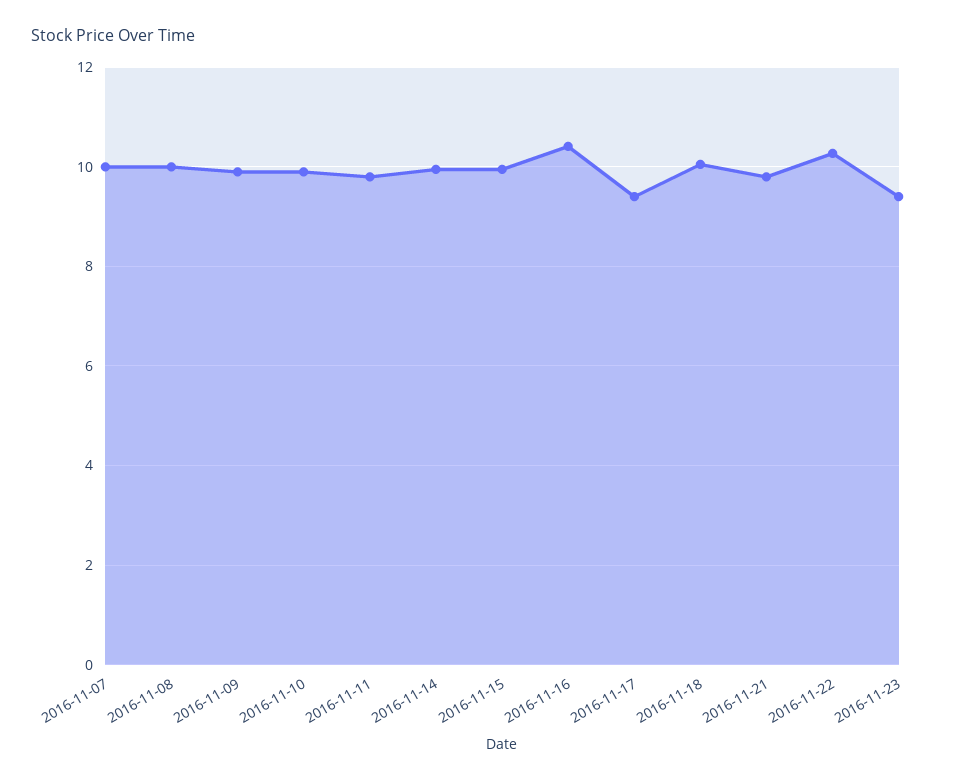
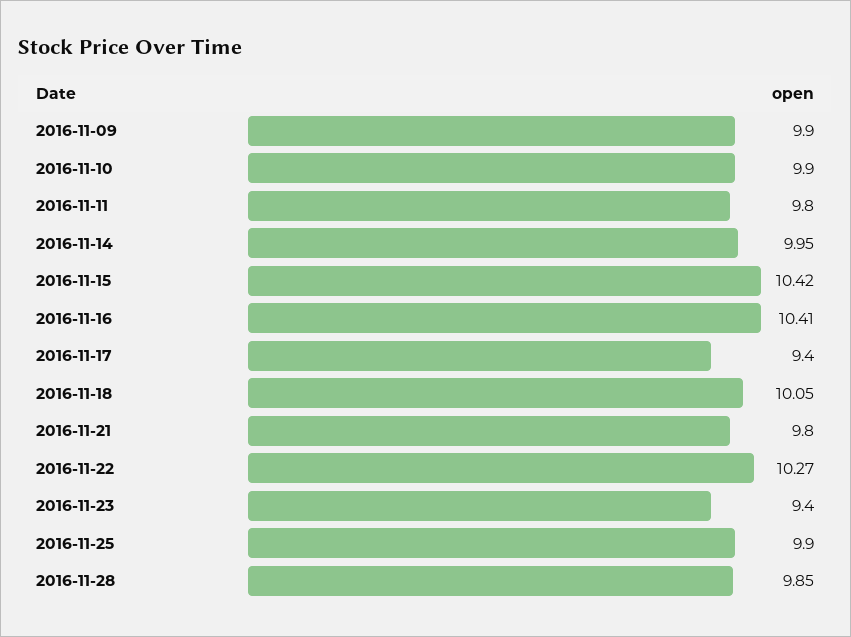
2016-11-07: 10 -> none
2016-11-08: 10 -> none
2016-11-15: 10 -> 10.42
2016-11-25: none -> 9.9
2016-11-28: none -> 9.85

